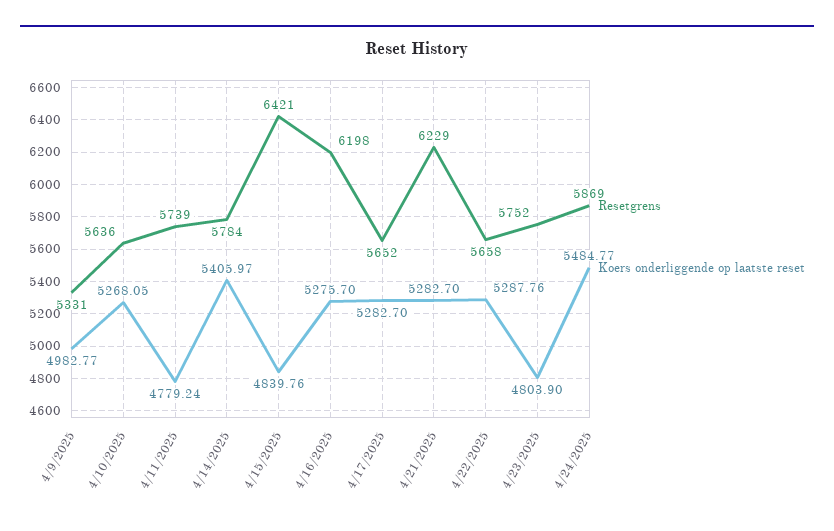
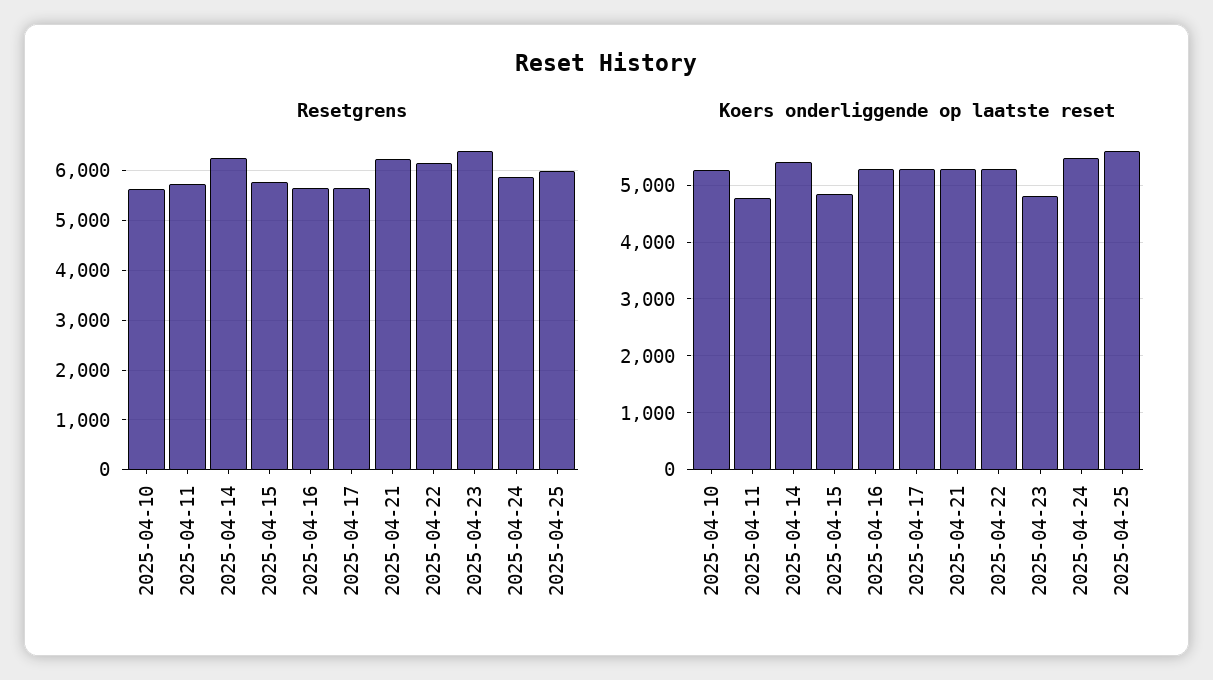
Resetgrens, 4/9/2025: 5331 -> none
Koers onderliggende op laatste reset, 4/9/2025: 4982.77 -> none
Resetgrens, 4/14/2025: 5784 -> 6200
Resetgrens, 4/15/2025: 6421 -> 5800
Resetgrens, 4/16/2025: 6198 -> 5600
Resetgrens, 4/22/2025: 5658 -> 6200
Resetgrens, 4/23/2025: 5752 -> 6400
Resetgrens, 2025-04-25: none -> 6000
Koers onderliggende op laatste reset, 2025-04-25: none -> 5600

